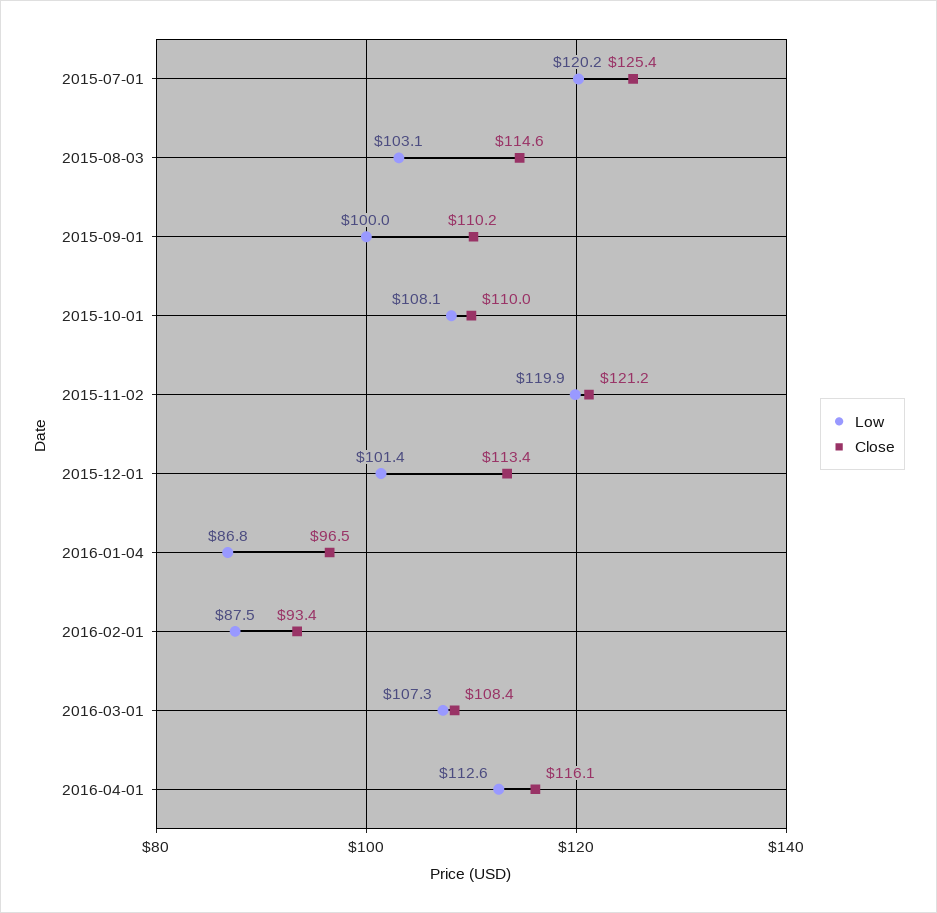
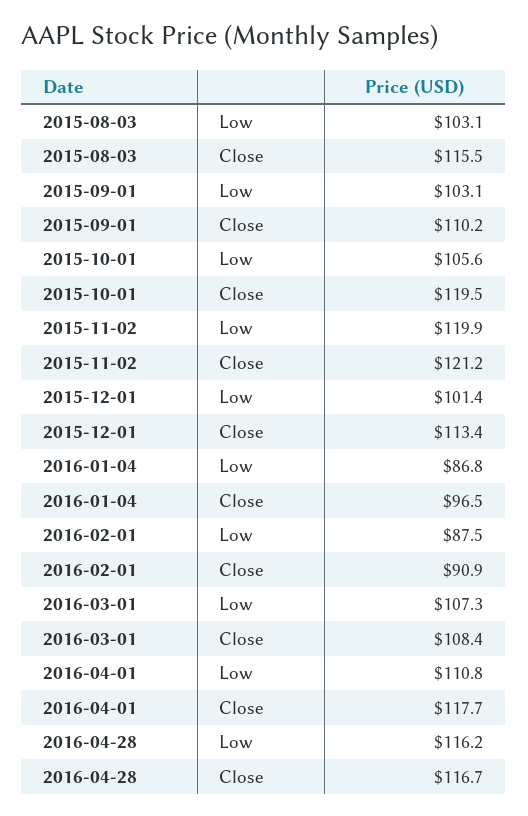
Low, 2015-07-01: 120.2 -> none
Close, 2015-07-01: 125.4 -> none
Close, 2015-08-03: 114.6 -> 115.5
Low, 2015-09-01: 100 -> 103.1
Low, 2015-10-01: 108.1 -> 105.6
Close, 2015-10-01: 110 -> 119.5
Close, 2016-02-01: 93.4 -> 90.9
Low, 2016-04-01: 112.6 -> 110.8
Close, 2016-04-01: 116.1 -> 117.7
Low, 2016-04-28: none -> 116.2
Close, 2016-04-28: none -> 116.7

